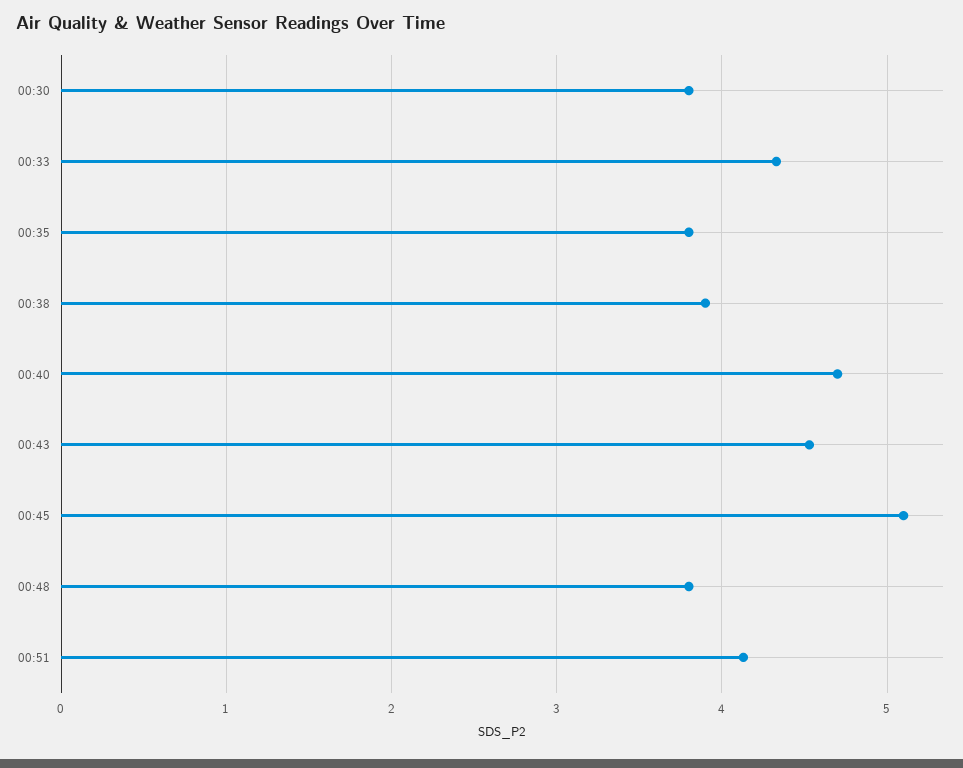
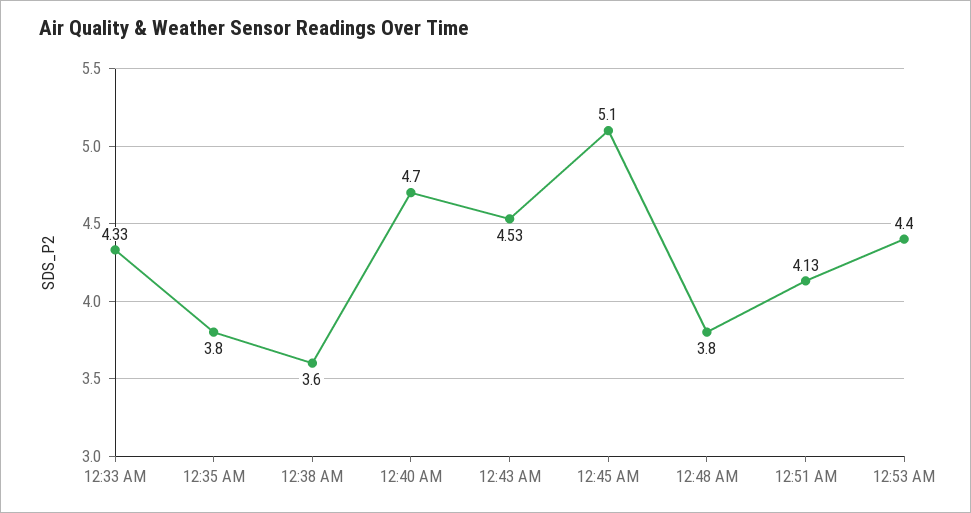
00:30: 3.8 -> none
00:38: 3.9 -> 3.6
12:53 AM: none -> 4.4

